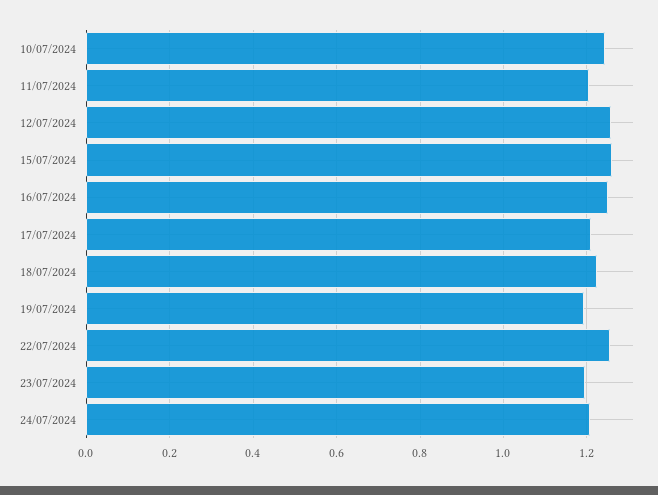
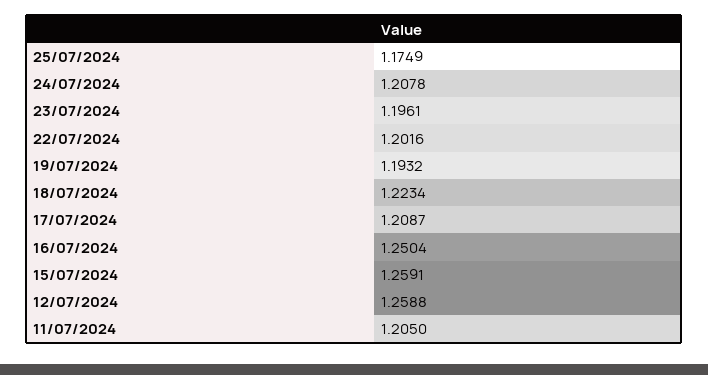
10/07/2024: 1.24 -> none
22/07/2024: 1.26 -> 1.2016
25/07/2024: none -> 1.1749

